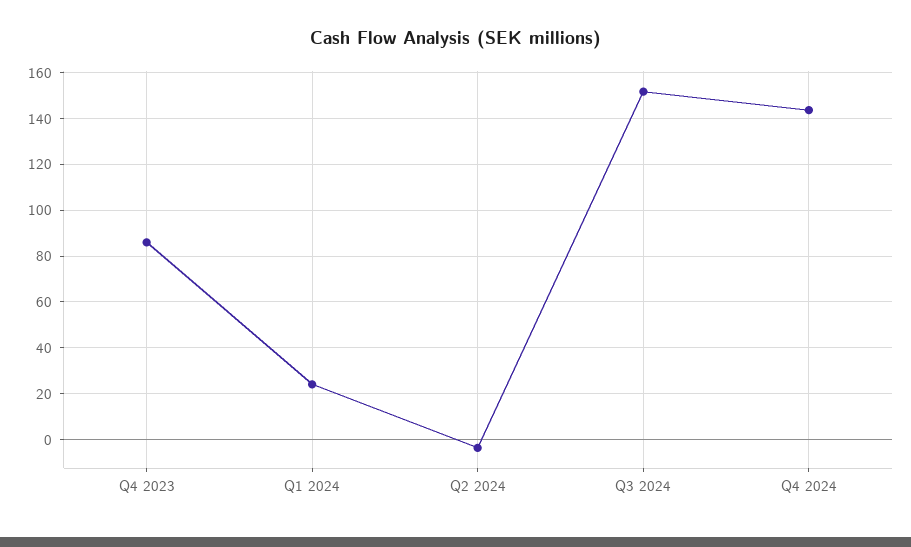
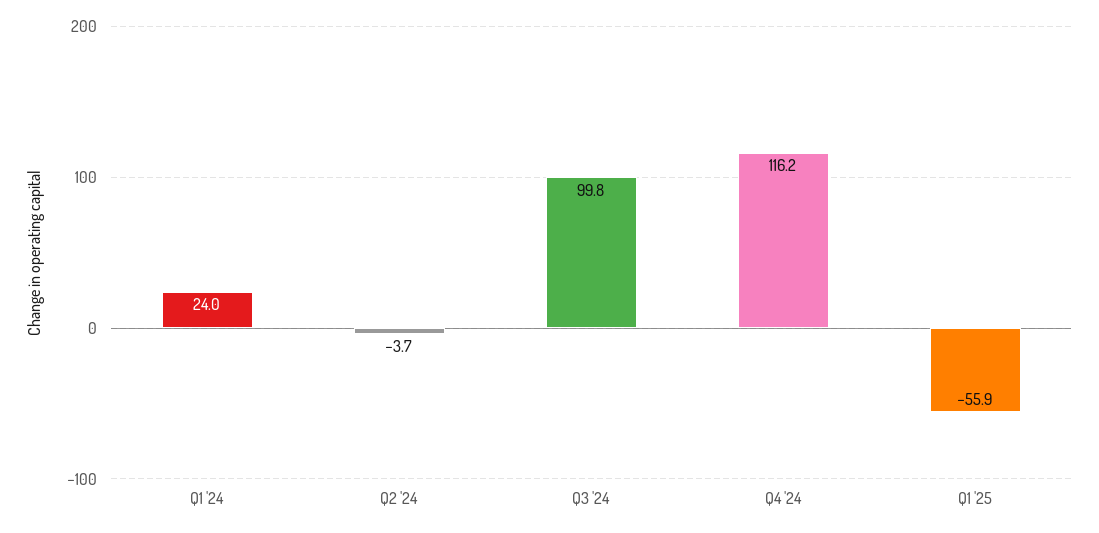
Q4 2023: 85 -> none
Q3 2024: 150 -> 99.8
Q4 2024: 145 -> 116.2
Q1 '25: none -> -55.9

